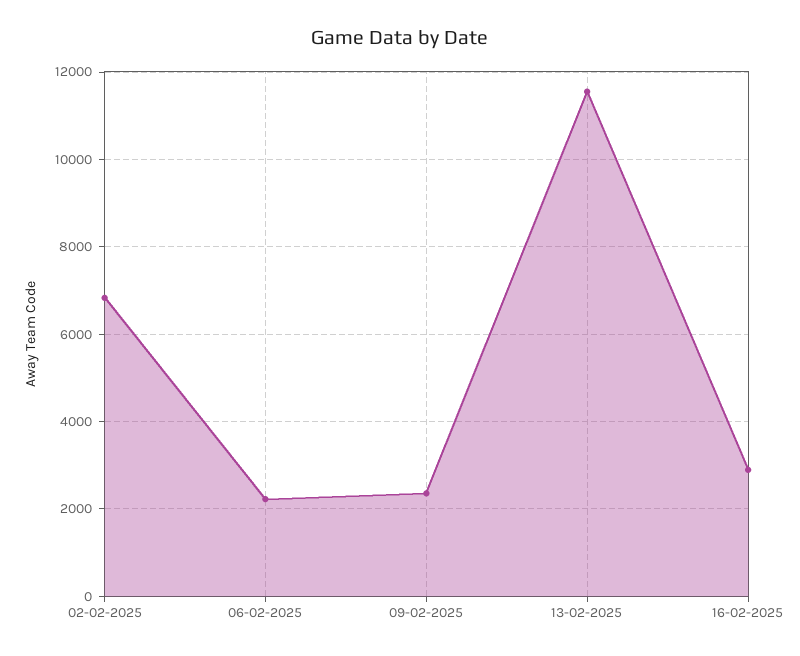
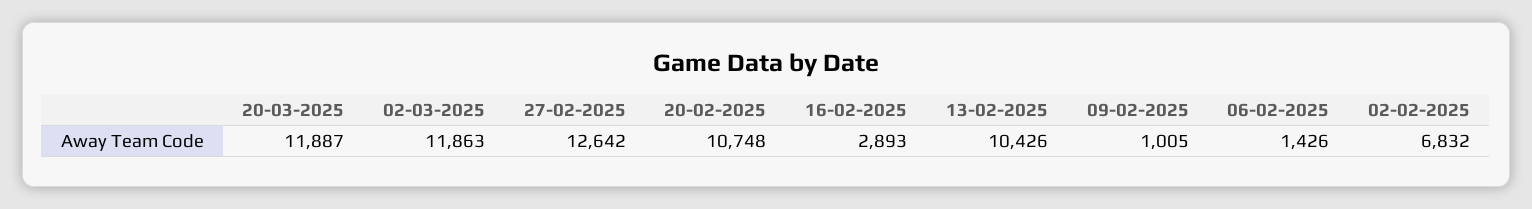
06-02-2025: 2200 -> 1426
09-02-2025: 2400 -> 1005
13-02-2025: 11600 -> 10426
20-03-2025: none -> 11887
02-03-2025: none -> 11863
27-02-2025: none -> 12642
20-02-2025: none -> 10748

